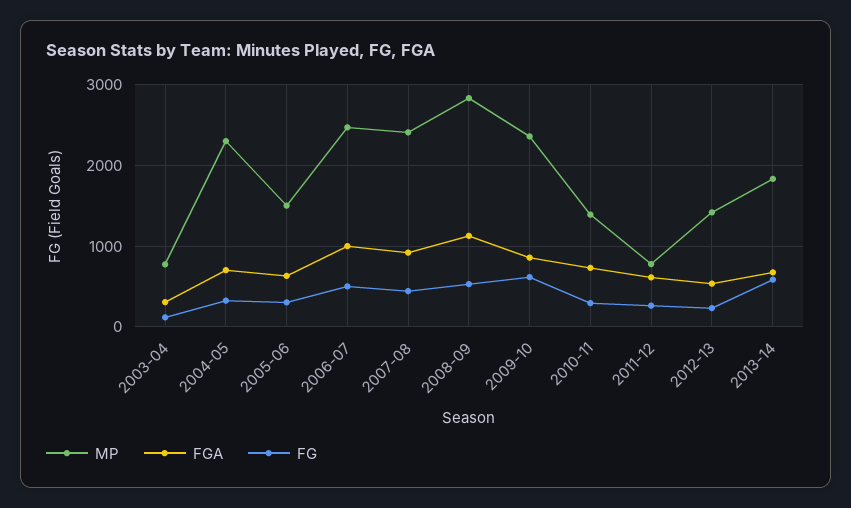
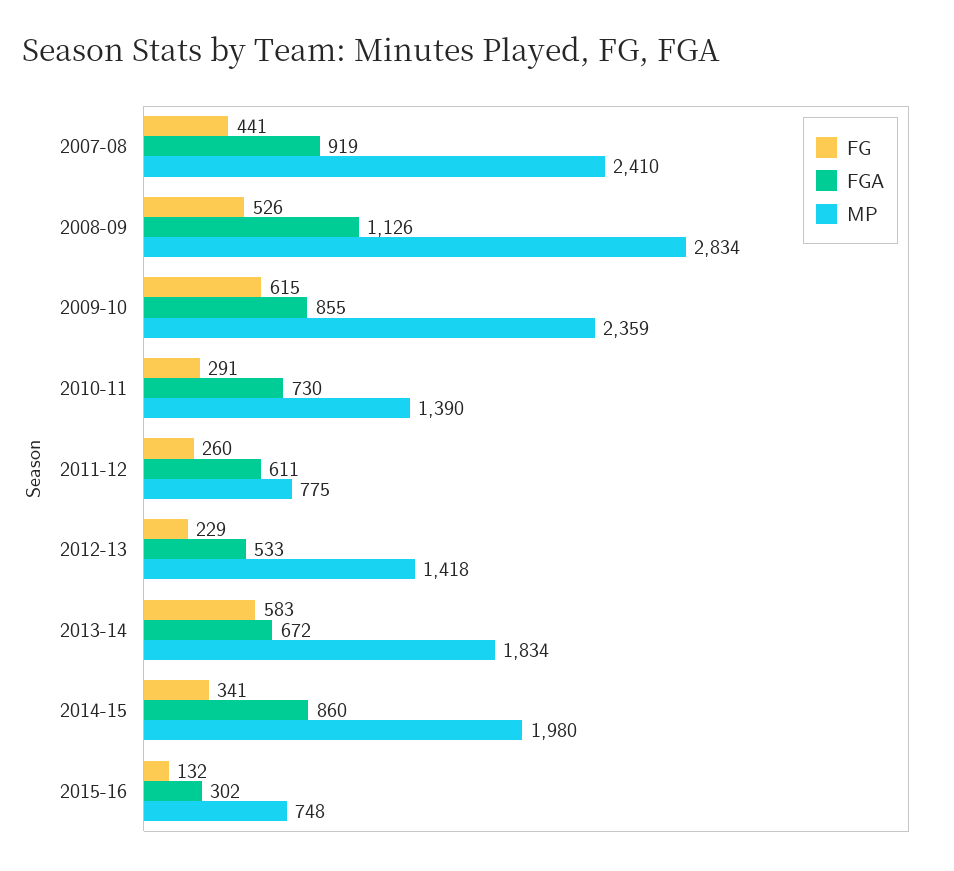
MP, 2003-04: 800 -> none
FGA, 2003-04: 300 -> none
FG, 2003-04: 100 -> none
MP, 2004-05: 2300 -> none
FGA, 2004-05: 700 -> none
FG, 2004-05: 300 -> none
MP, 2005-06: 1500 -> none
FGA, 2005-06: 600 -> none
FG, 2005-06: 300 -> none
MP, 2006-07: 2500 -> none
FGA, 2006-07: 1000 -> none
FG, 2006-07: 500 -> none
FG, 2014-15: none -> 341
FGA, 2014-15: none -> 860
MP, 2014-15: none -> 1980
FG, 2015-16: none -> 132
FGA, 2015-16: none -> 302
MP, 2015-16: none -> 748

